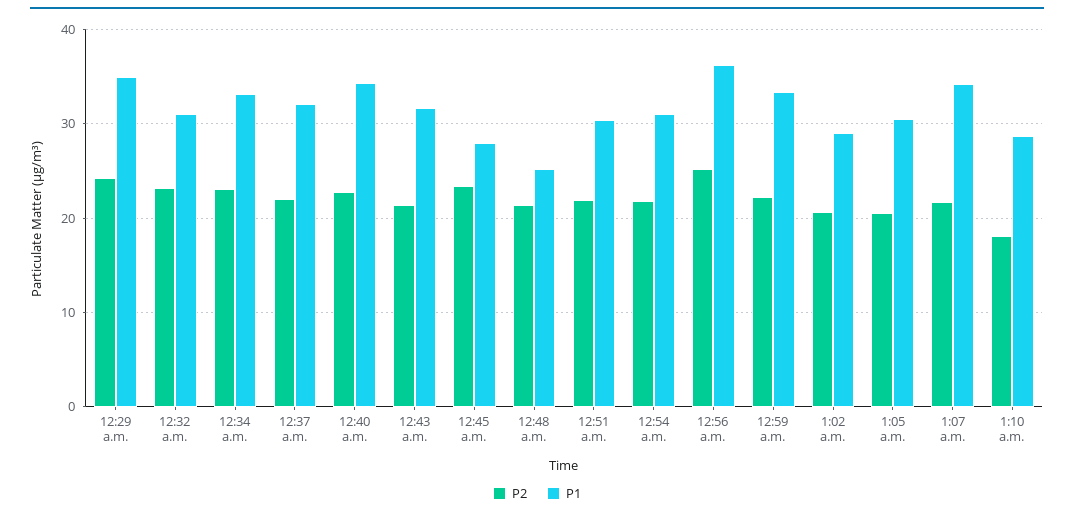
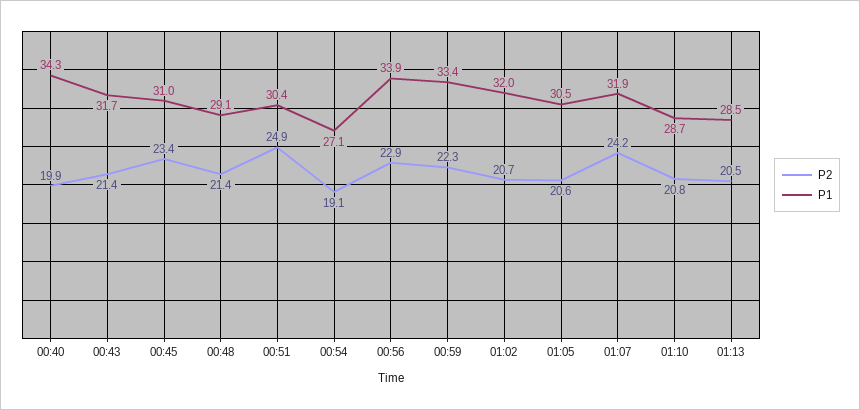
P2, 12:29 a.m.: 24 -> none
P1, 12:29 a.m.: 35 -> none
P2, 12:32 a.m.: 23 -> none
P1, 12:32 a.m.: 31 -> none
P2, 12:34 a.m.: 23 -> none
P1, 12:34 a.m.: 33 -> none
P2, 12:37 a.m.: 22 -> none
P1, 12:37 a.m.: 32 -> none
P2, 12:40 a.m.: 23 -> 19.9
P1, 12:45 a.m.: 28 -> 31
P1, 12:48 a.m.: 25 -> 29.1
P2, 12:51 a.m.: 22 -> 24.9
P2, 12:54 a.m.: 22 -> 19.1
P1, 12:54 a.m.: 31 -> 27.1
P2, 12:56 a.m.: 25 -> 22.9
P1, 12:56 a.m.: 36 -> 33.9
P1, 1:02 a.m.: 29 -> 32
P2, 1:07 a.m.: 22 -> 24.2
P1, 1:07 a.m.: 34 -> 31.9
P2, 1:10 a.m.: 18 -> 20.8
P2, 01:13: none -> 20.5
P1, 01:13: none -> 28.5

